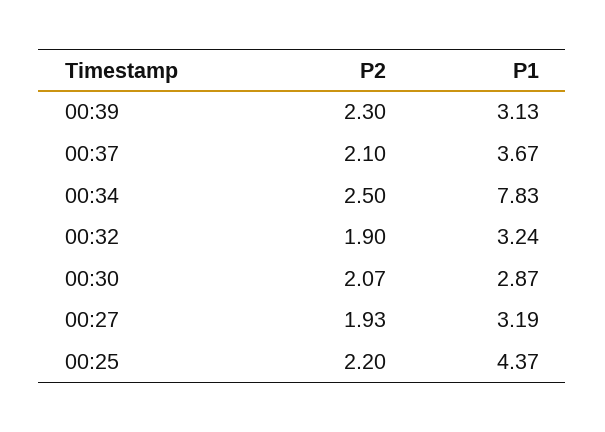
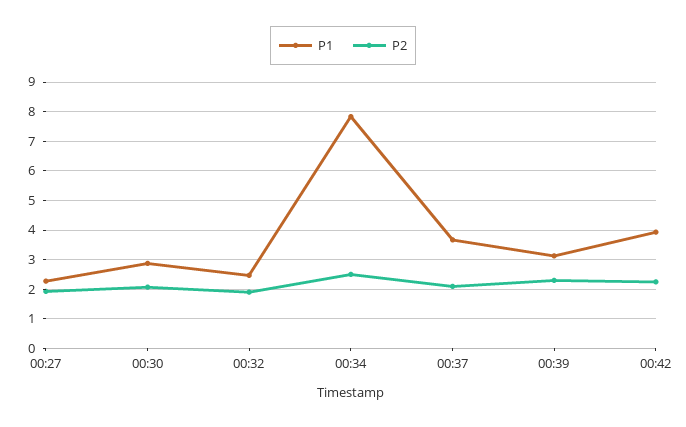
P1, 00:32: 3.24 -> 2.5
P1, 00:27: 3.19 -> 2.25
P2, 00:25: 2.2 -> none
P1, 00:25: 4.37 -> none
P1, 00:42: none -> 4
P2, 00:42: none -> 2.25

